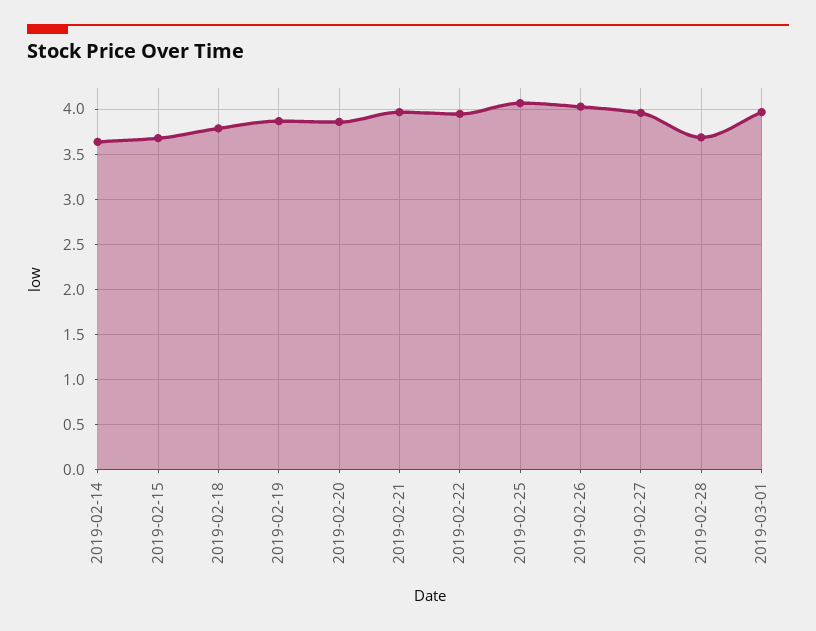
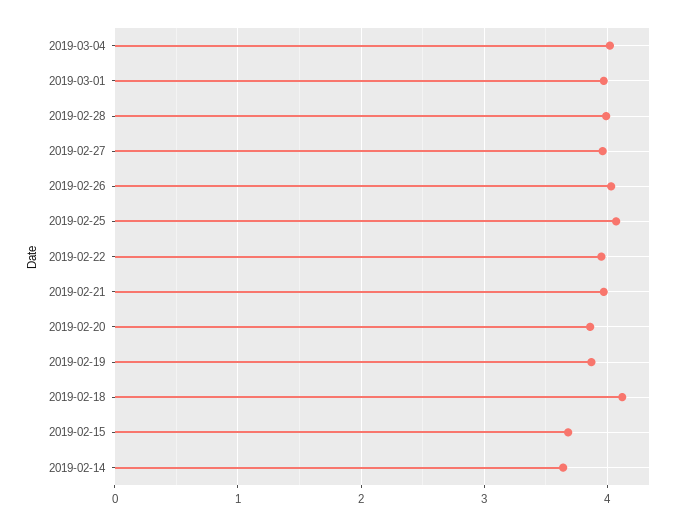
2019-02-18: 3.8 -> 4.1
2019-02-28: 3.7 -> 4
2019-03-04: none -> 4

